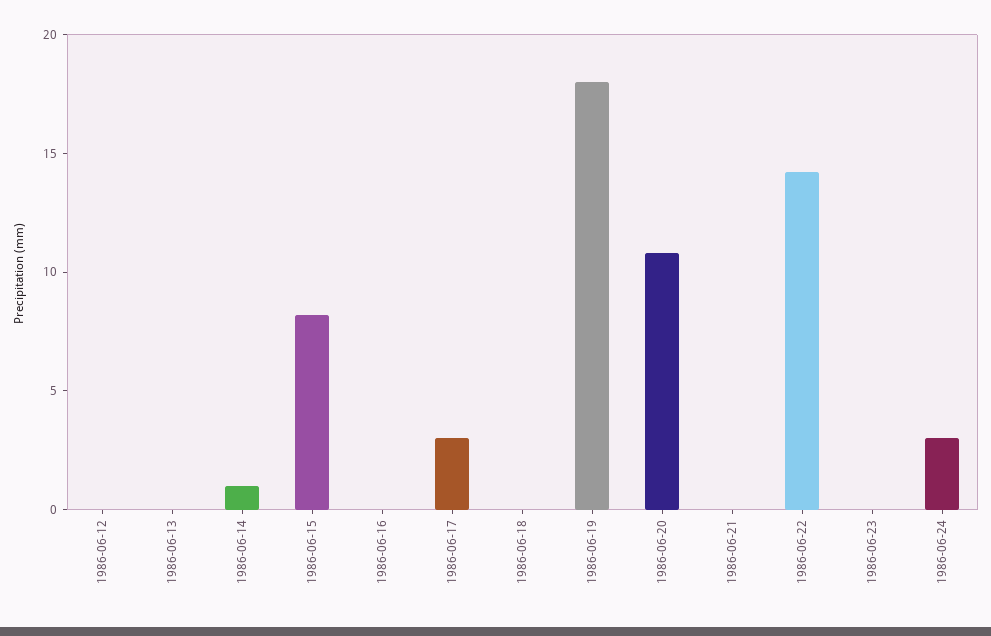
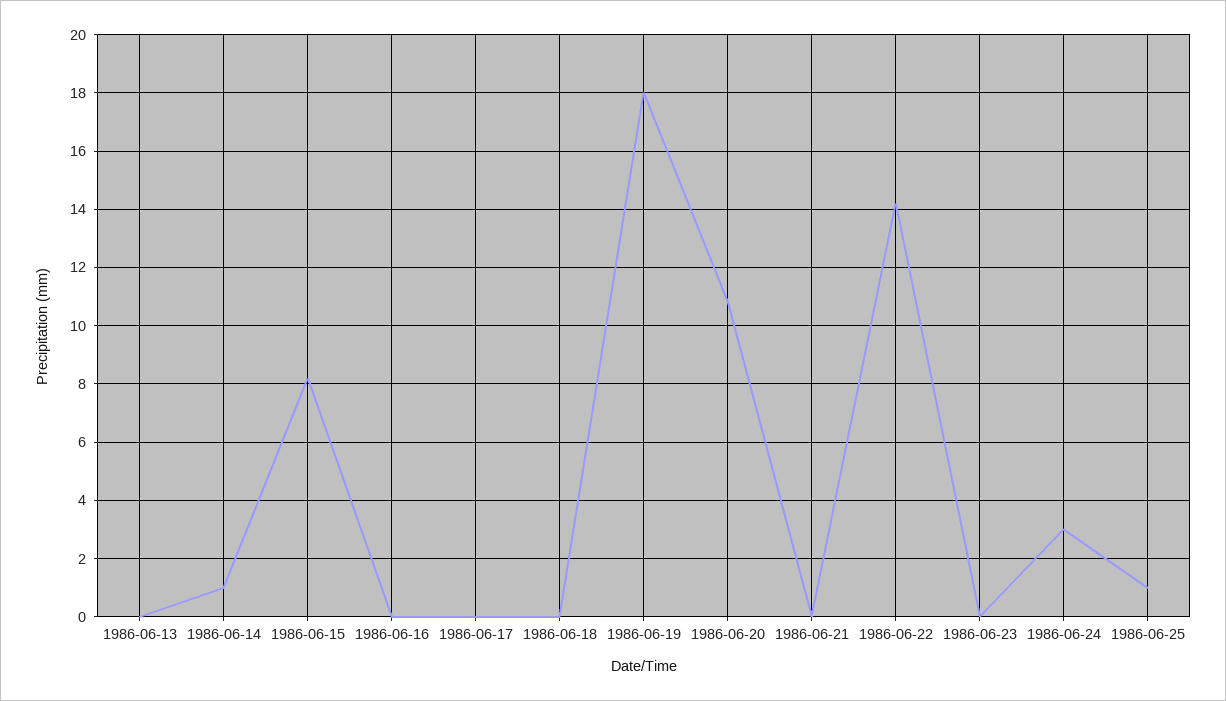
1986-06-12: 0 -> none
1986-06-17: 3 -> 0
1986-06-25: none -> 1

